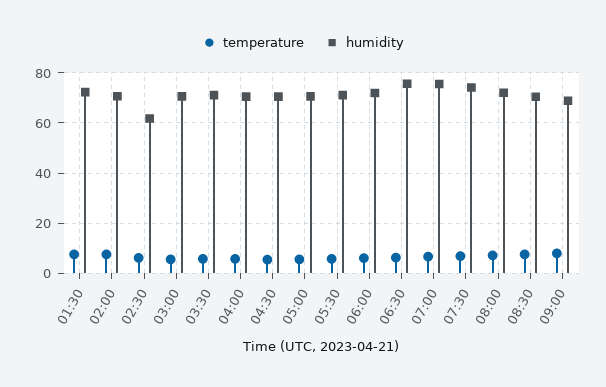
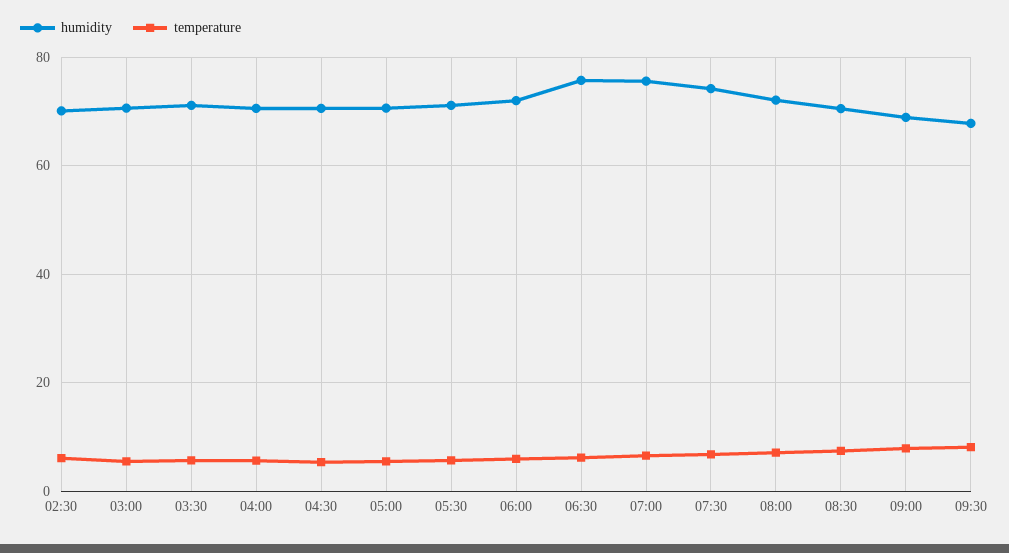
temperature, 01:30: 7.5 -> none
humidity, 01:30: 72.5 -> none
temperature, 02:00: 7.5 -> none
humidity, 02:00: 70 -> none
humidity, 02:30: 62.5 -> 70
humidity, 09:30: none -> 68
temperature, 09:30: none -> 8

